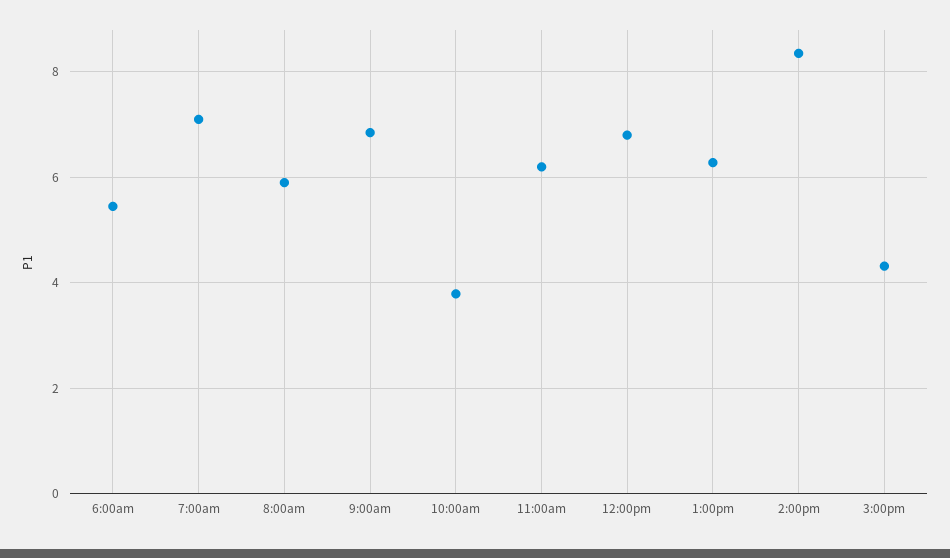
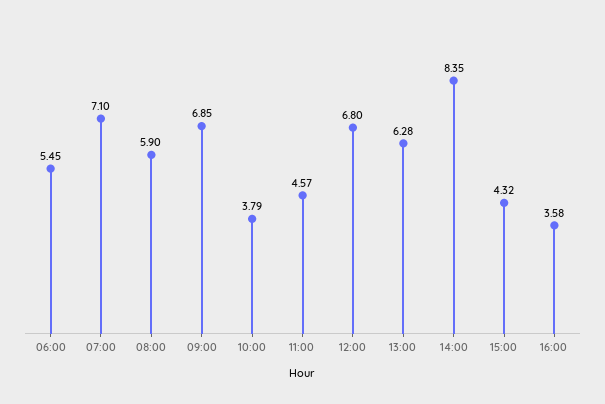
11:00am: 6.2 -> 4.57
16:00: none -> 3.58

